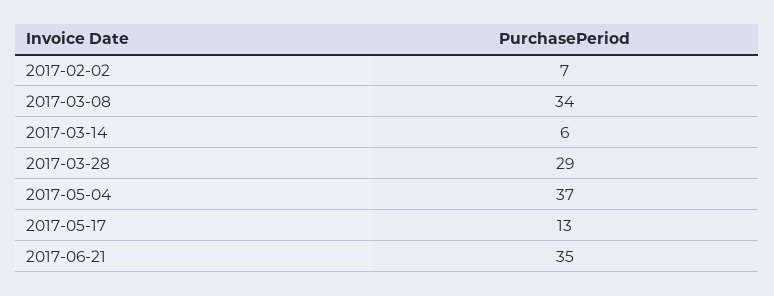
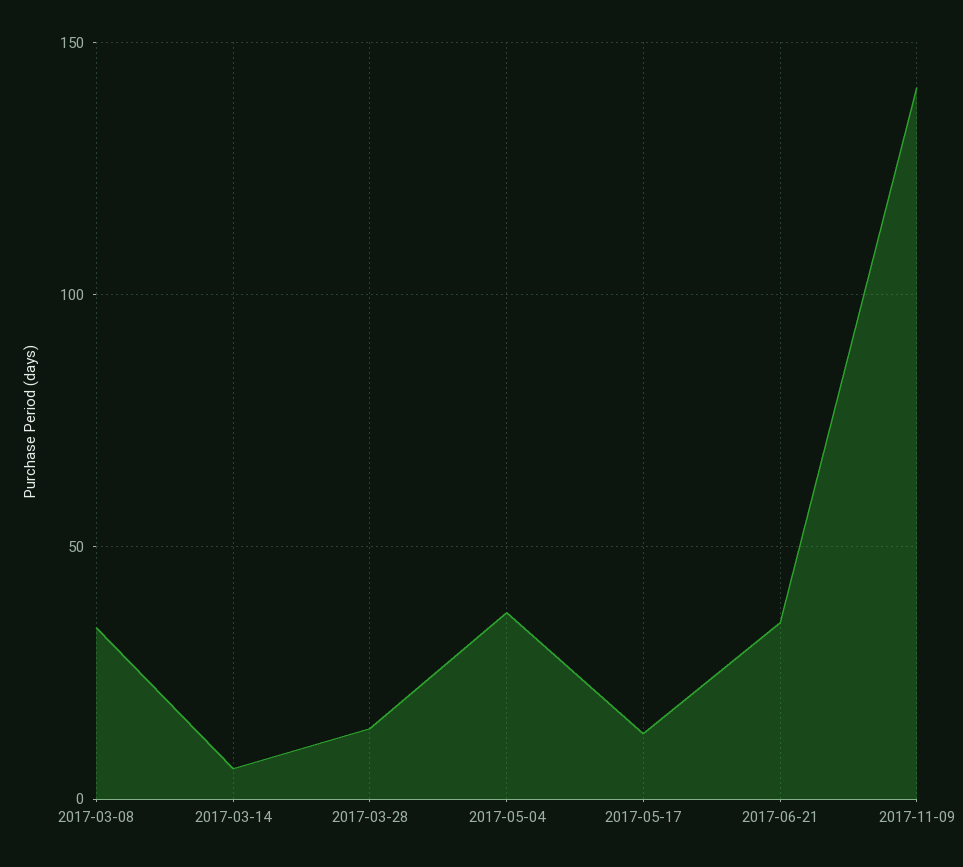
2017-02-02: 7 -> none
2017-03-28: 29 -> 15
2017-11-09: none -> 140

